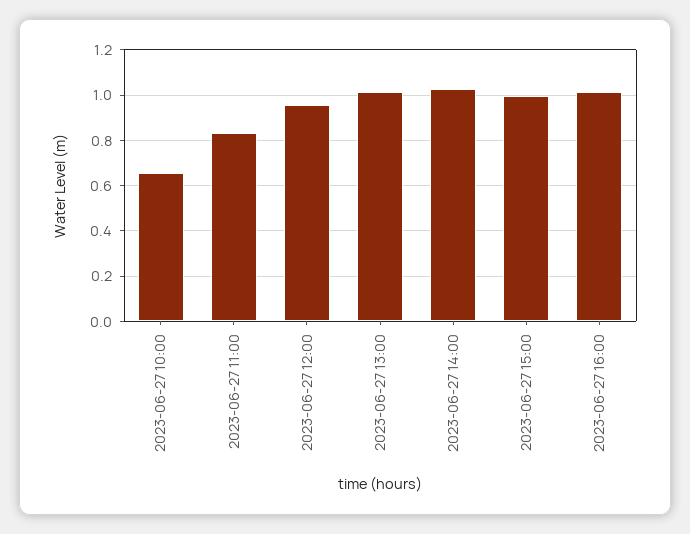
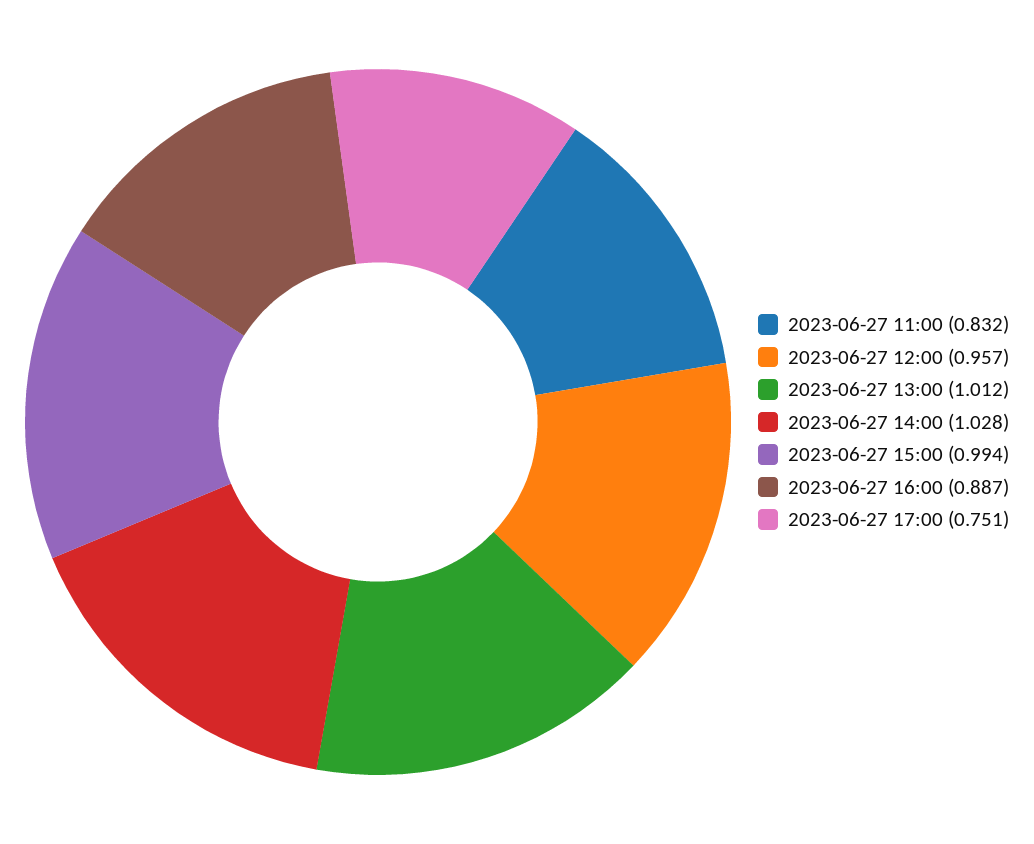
2023-06-27 10:00: 0.65 -> none
2023-06-27 16:00: 1 -> 0.887
2023-06-27 17:00: none -> 0.751

